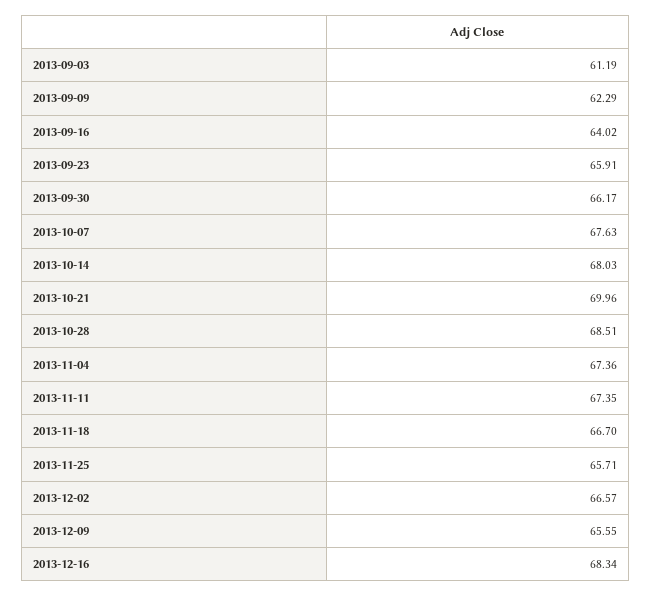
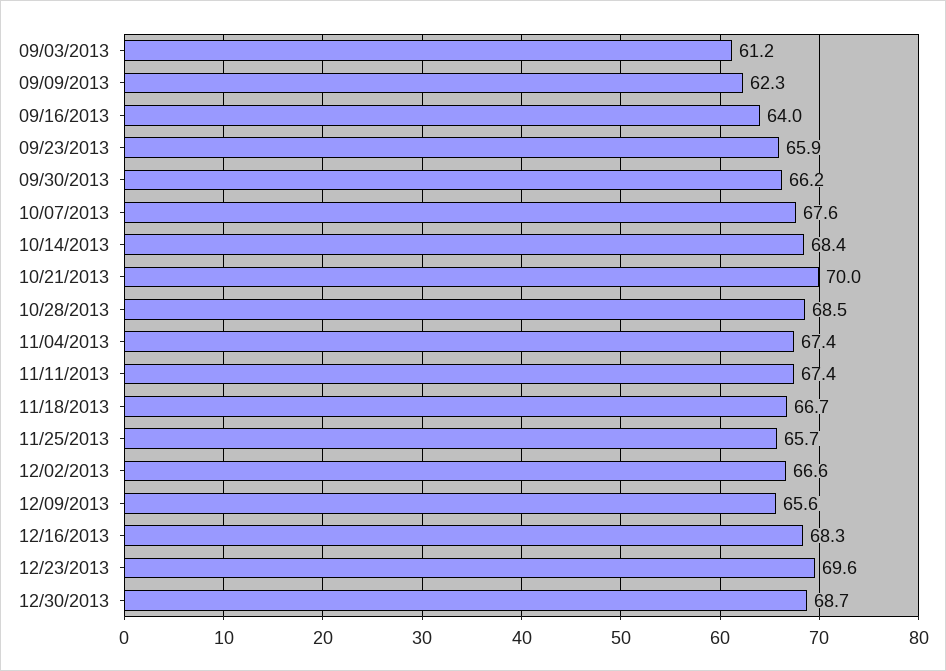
2013-10-14: 68.03 -> 68.4
12/23/2013: none -> 69.6
12/30/2013: none -> 68.7

